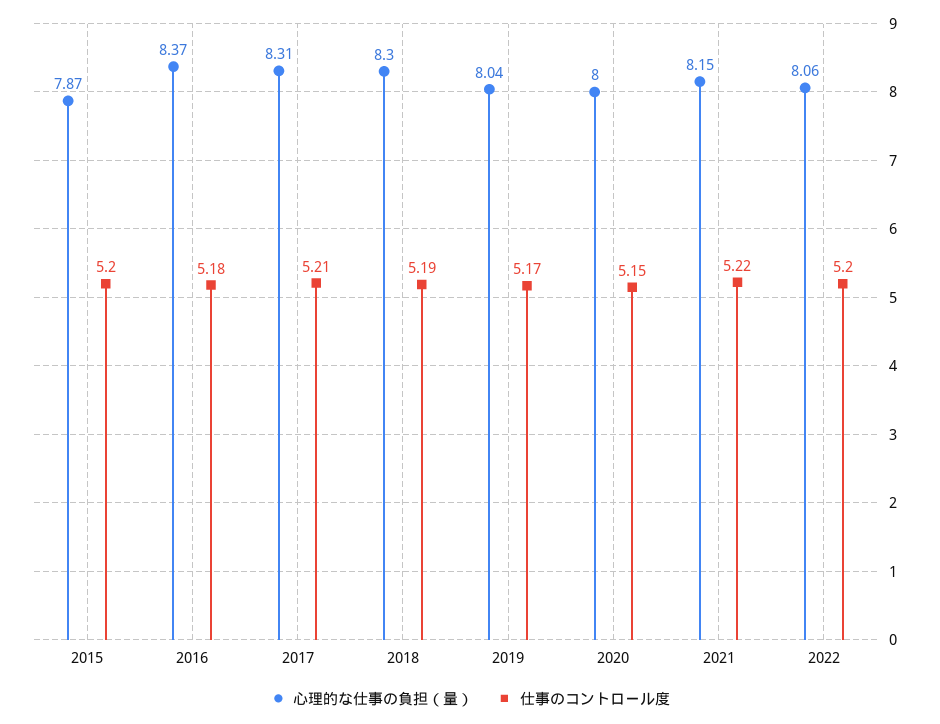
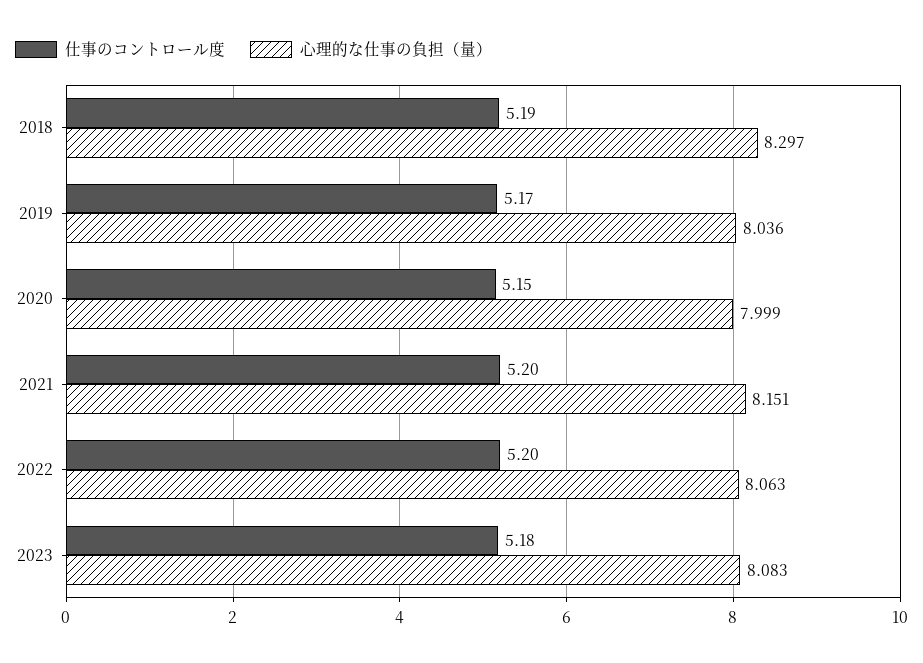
心理的な仕事の負担（量）, 2015: 7.87 -> none
仕事のコントロール度, 2015: 5.2 -> none
心理的な仕事の負担（量）, 2016: 8.37 -> none
仕事のコントロール度, 2016: 5.18 -> none
心理的な仕事の負担（量）, 2017: 8.31 -> none
仕事のコントロール度, 2017: 5.21 -> none
仕事のコントロール度, 2021: 5.22 -> 5.2
仕事のコントロール度, 2023: none -> 5.18
心理的な仕事の負担（量）, 2023: none -> 8.083

